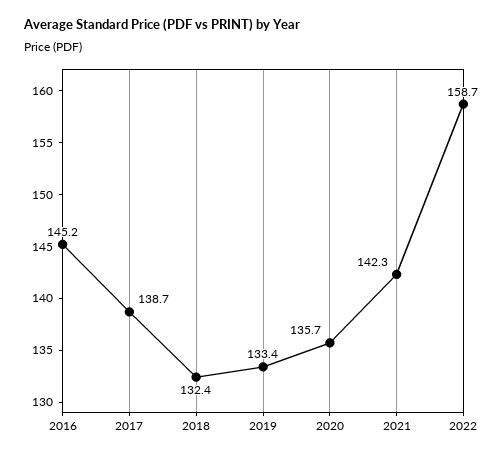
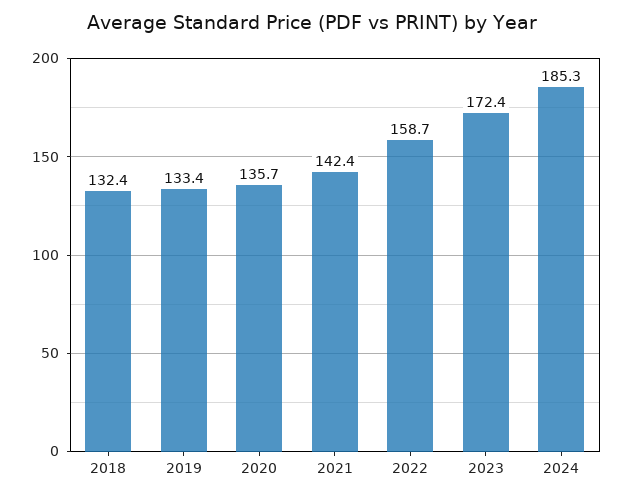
2016: 145.2 -> none
2017: 138.7 -> none
2021: 142.3 -> 142.4
2023: none -> 172.4
2024: none -> 185.3

